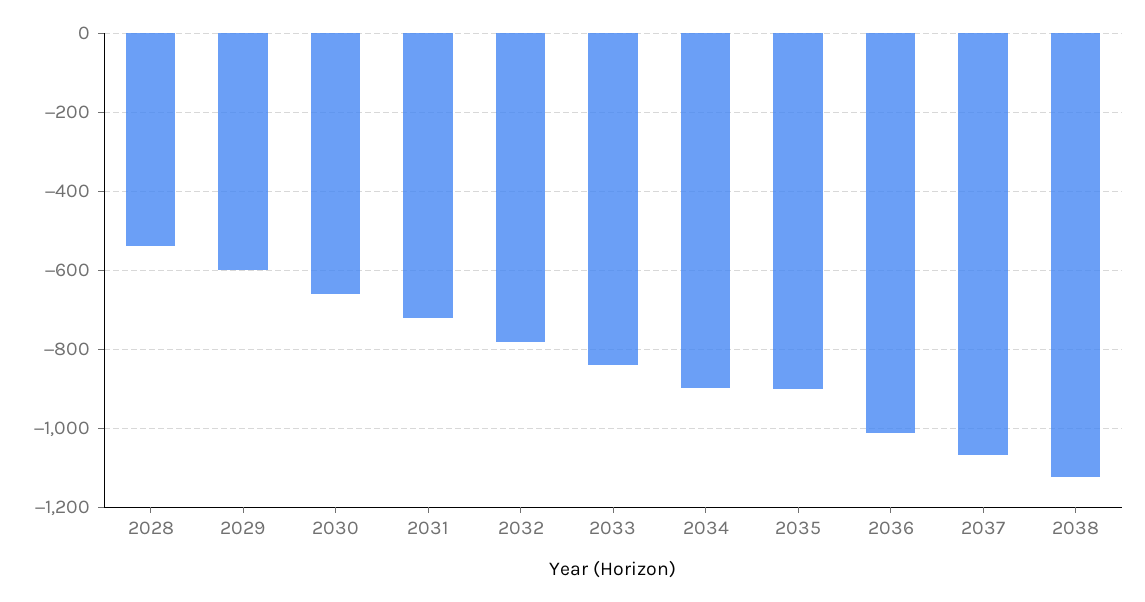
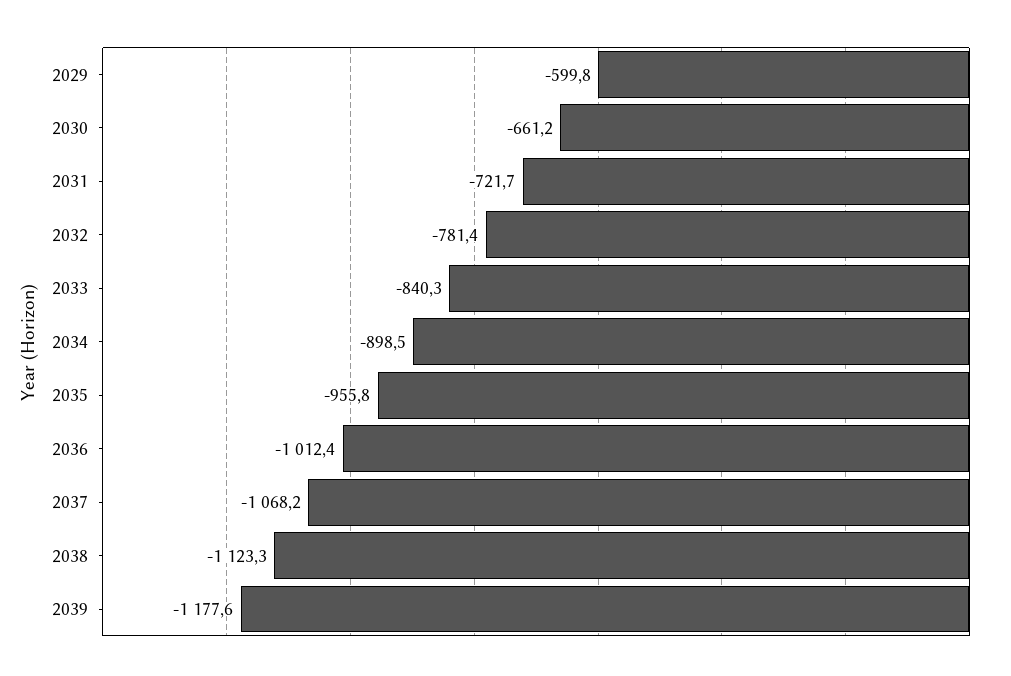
2028: -540 -> none
2035: -900 -> -955.8
2039: none -> -1177.6

